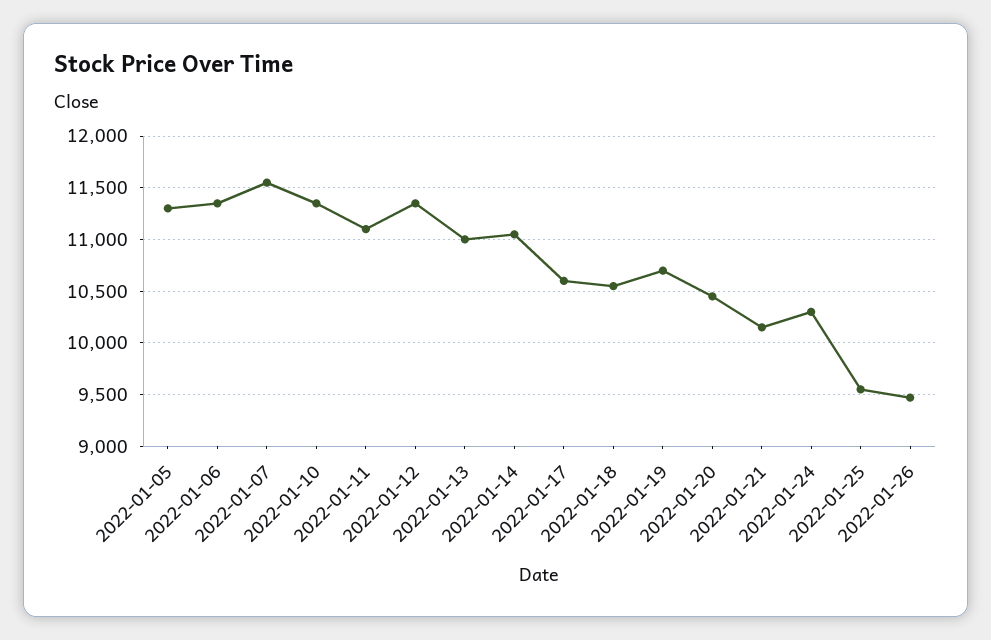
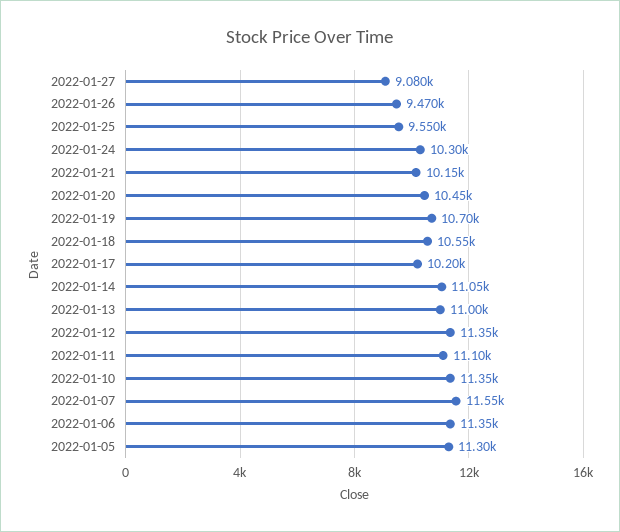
2022-01-17: 10600 -> 10200
2022-01-27: none -> 9080

